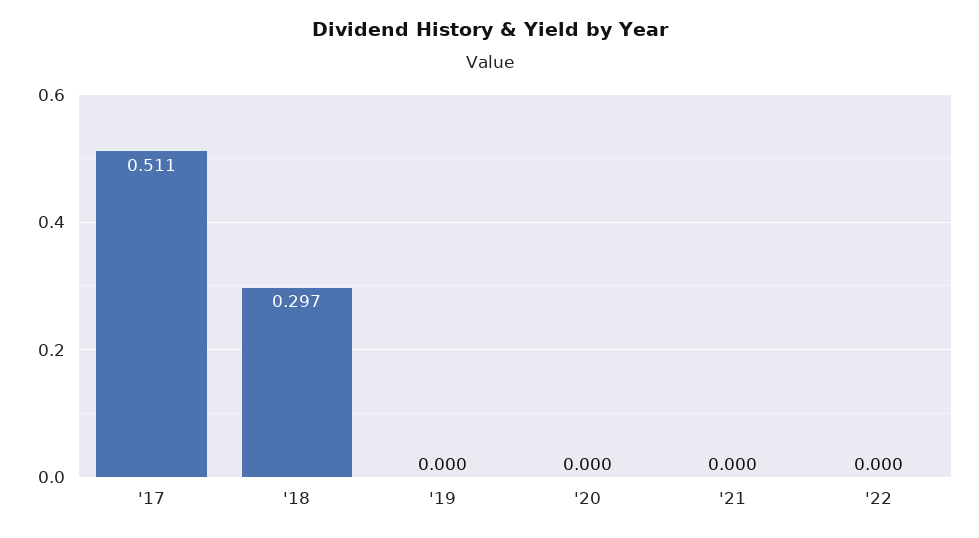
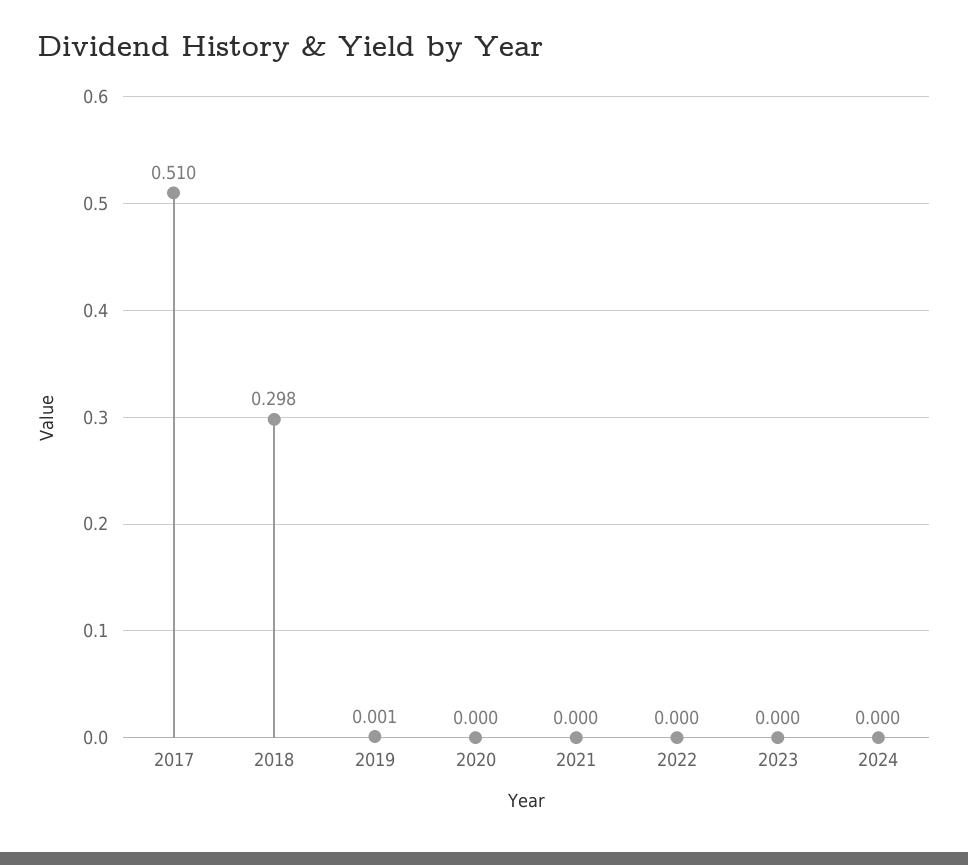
'17: 0.511 -> 0.51
'18: 0.297 -> 0.298
'19: 0 -> 0.001
2023: none -> 0
2024: none -> 0

